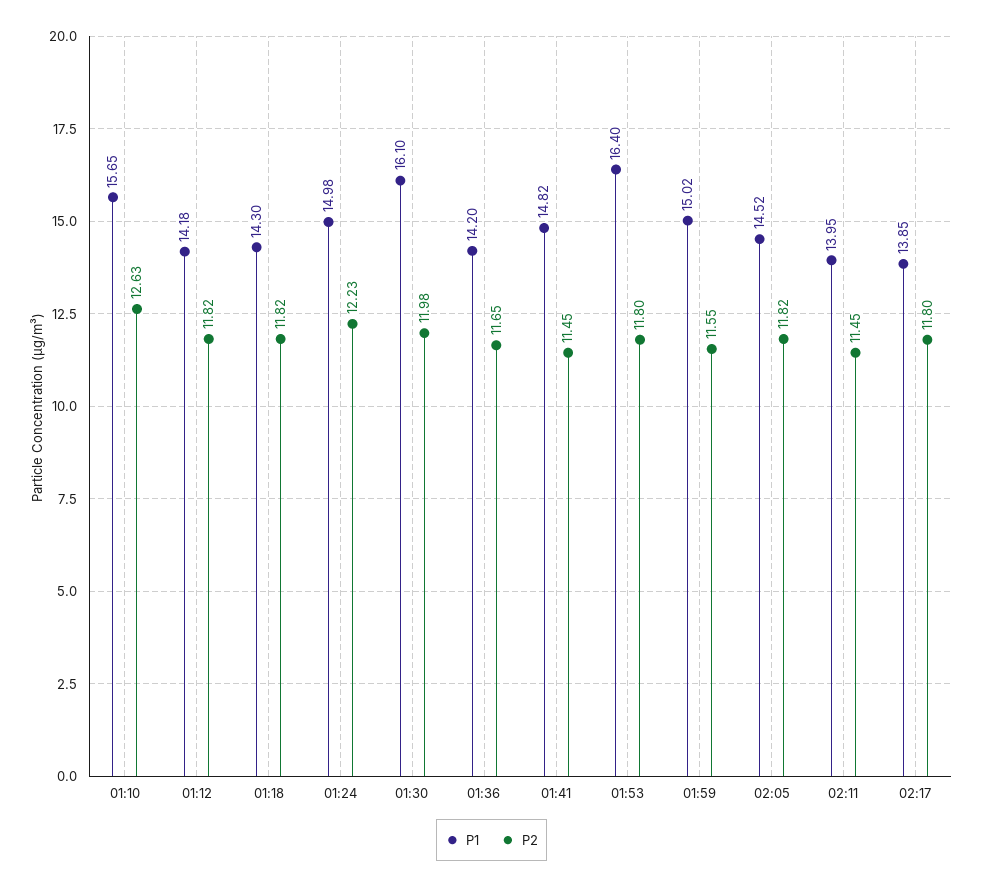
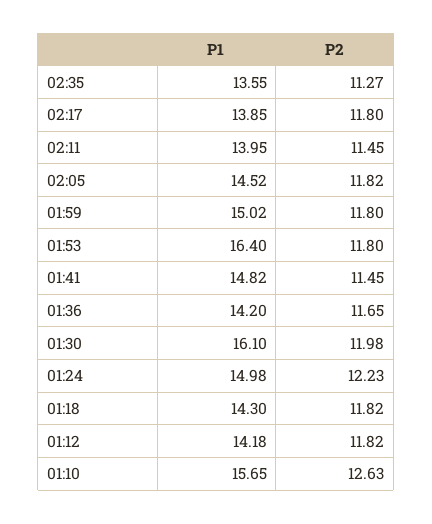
P2, 01:59: 11.55 -> 11.8
P1, 02:35: none -> 13.55
P2, 02:35: none -> 11.27

